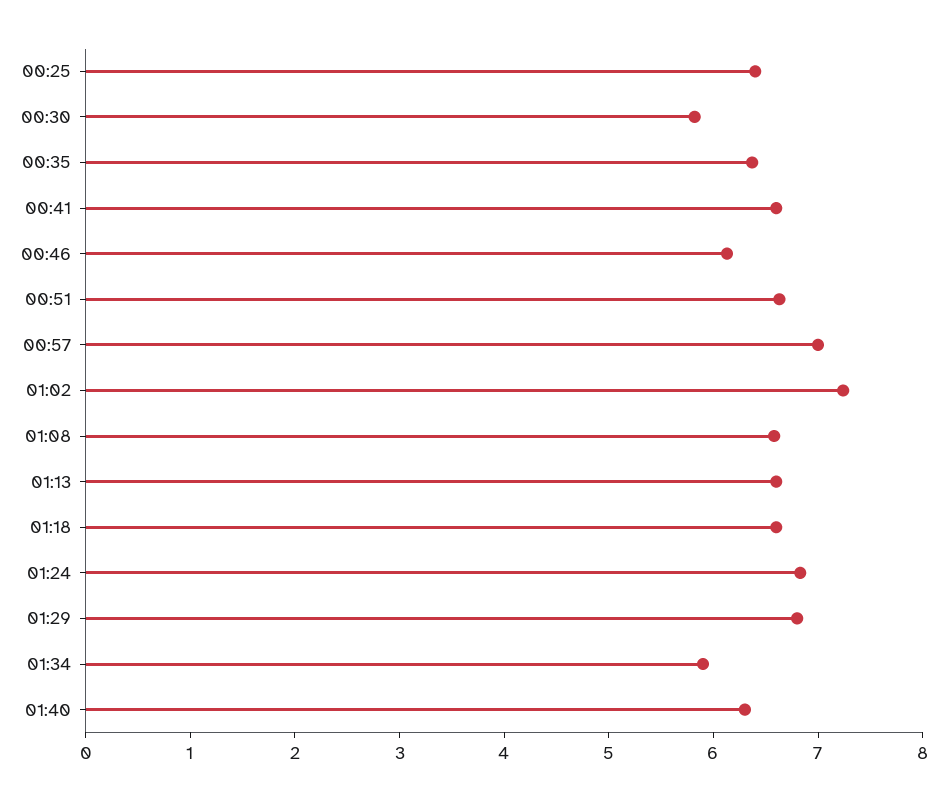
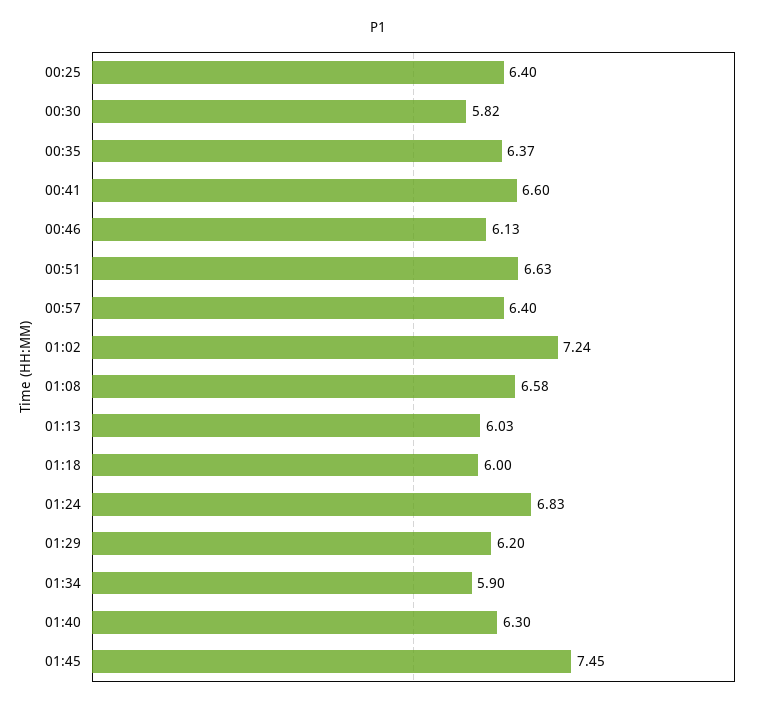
00:57: 7 -> 6.4
01:13: 6.6 -> 6.03
01:18: 6.6 -> 6
01:29: 6.8 -> 6.2
01:45: none -> 7.45

